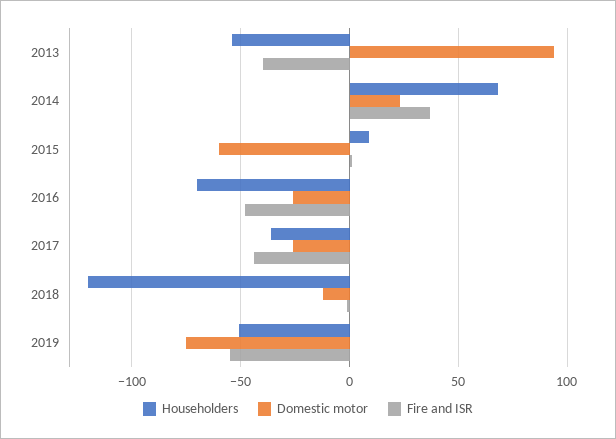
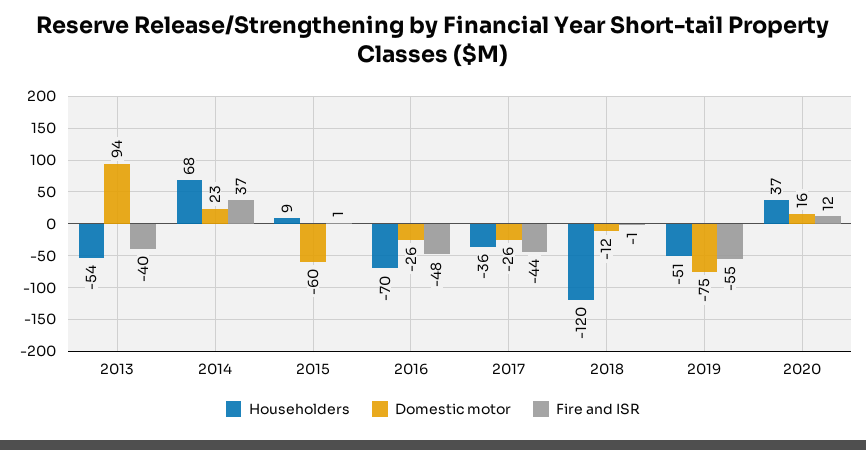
Householders, 2020: none -> 37
Domestic motor, 2020: none -> 16
Fire and ISR, 2020: none -> 12

